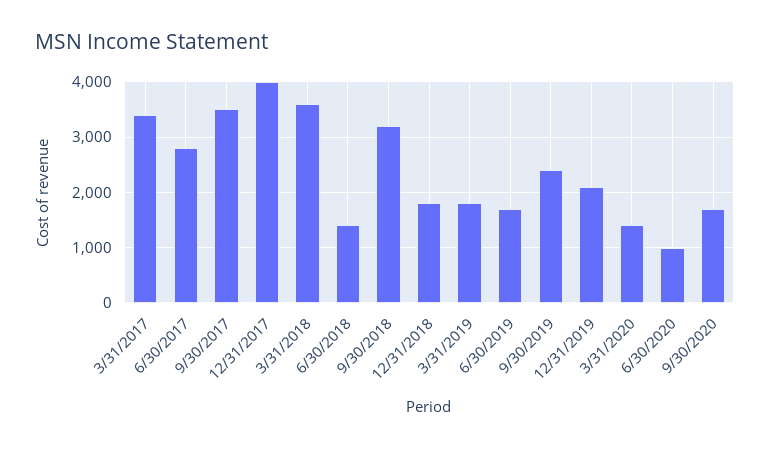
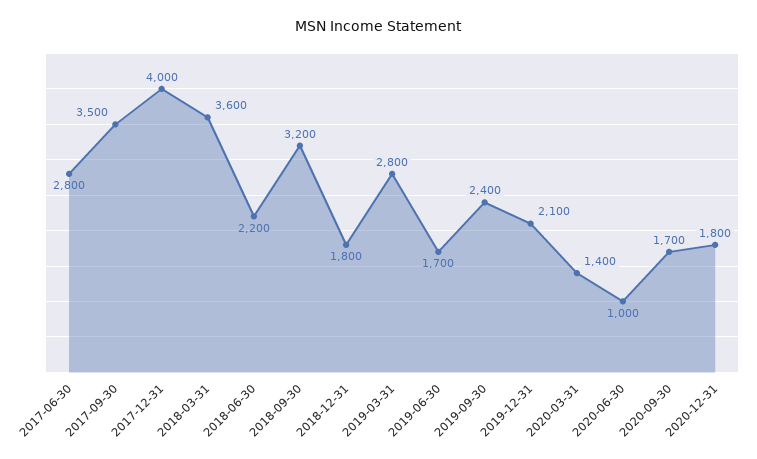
3/31/2017: 3400 -> none
6/30/2018: 1400 -> 2200
3/31/2019: 1800 -> 2800
2020-12-31: none -> 1800

